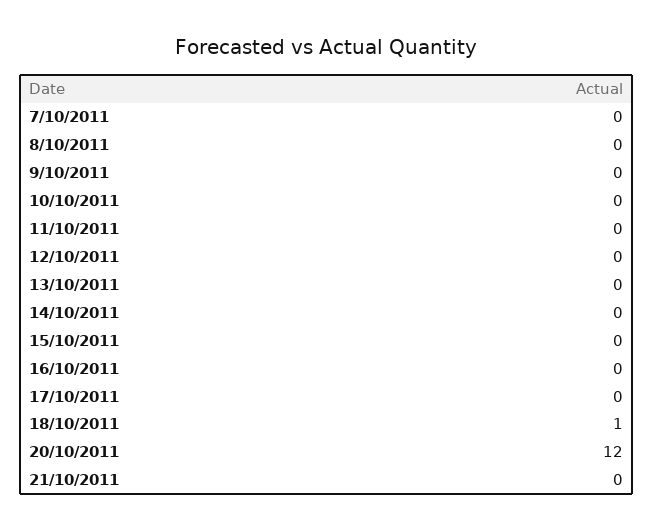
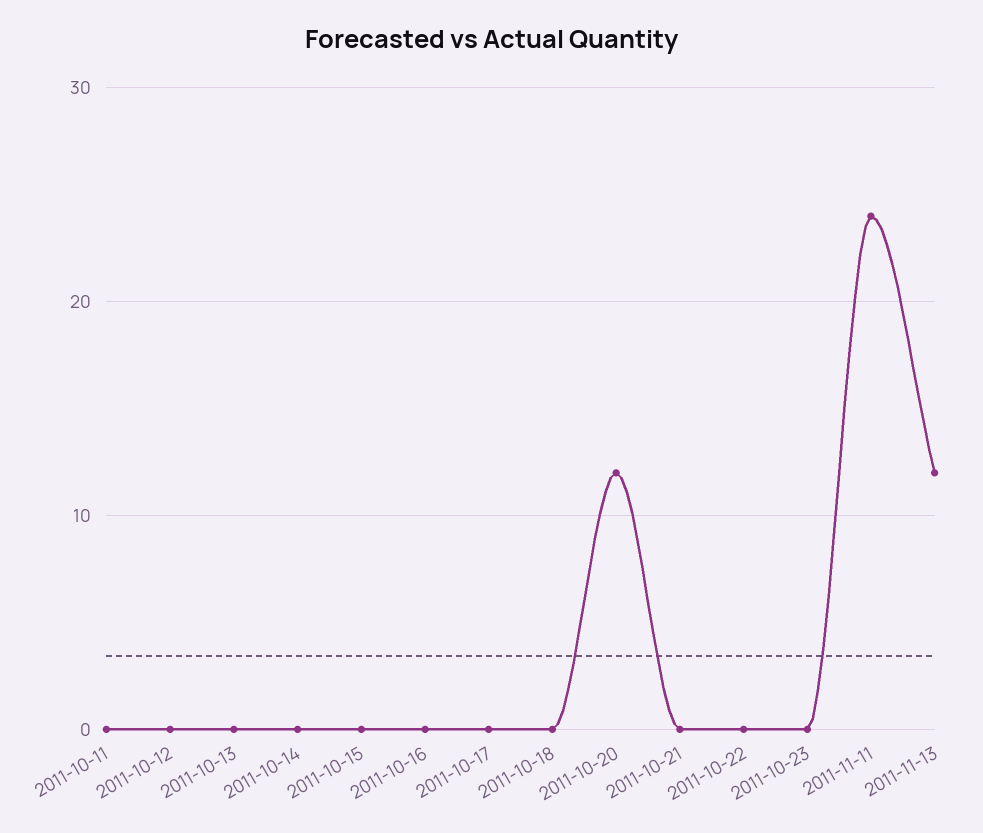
7/10/2011: 0 -> none
8/10/2011: 0 -> none
9/10/2011: 0 -> none
10/10/2011: 0 -> none
18/10/2011: 1 -> 0
2011-10-22: none -> 0
2011-10-23: none -> 0
2011-11-11: none -> 24
2011-11-13: none -> 12

